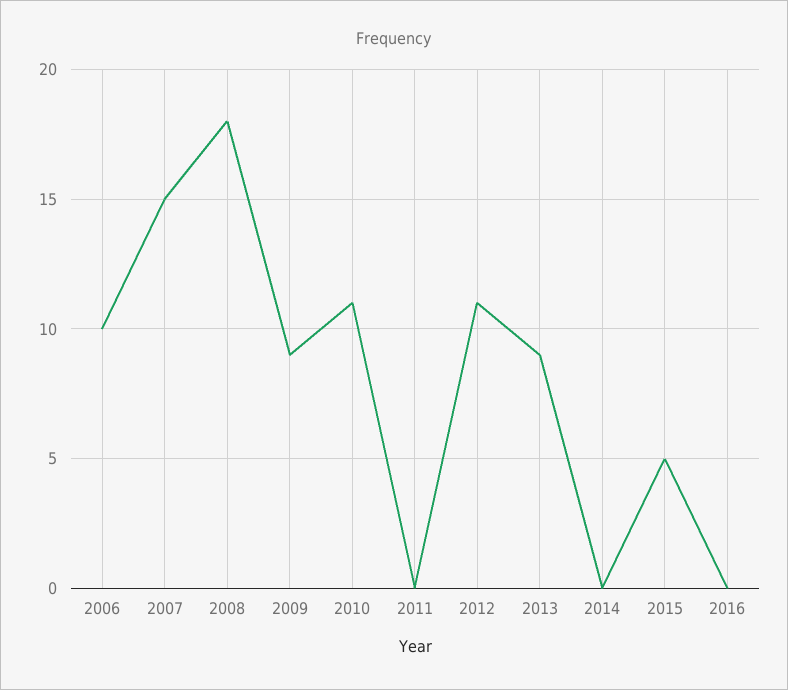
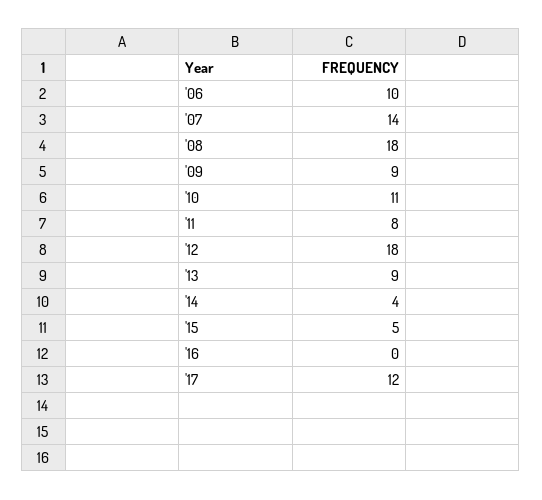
2007: 15 -> 14
2011: 0 -> 8
2012: 11 -> 18
2014: 0 -> 4
'17: none -> 12

